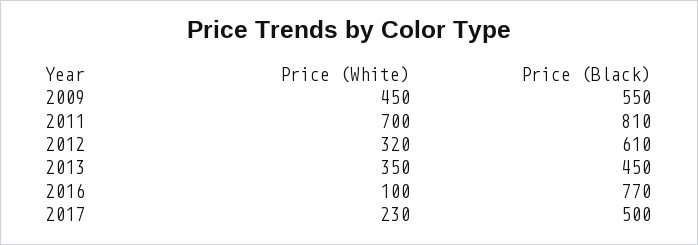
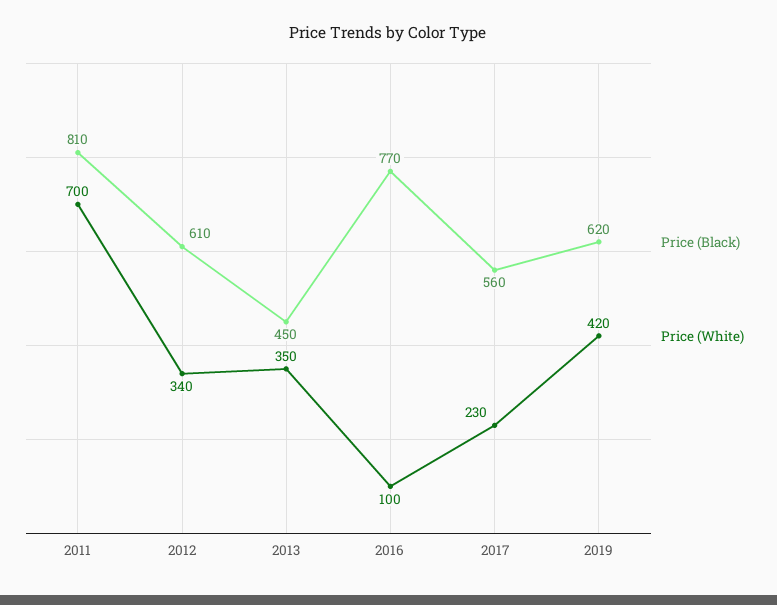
Price (White), 2009: 450 -> none
Price (Black), 2009: 550 -> none
Price (White), 2012: 320 -> 340
Price (Black), 2017: 500 -> 560
Price (Black), 2019: none -> 620
Price (White), 2019: none -> 420

